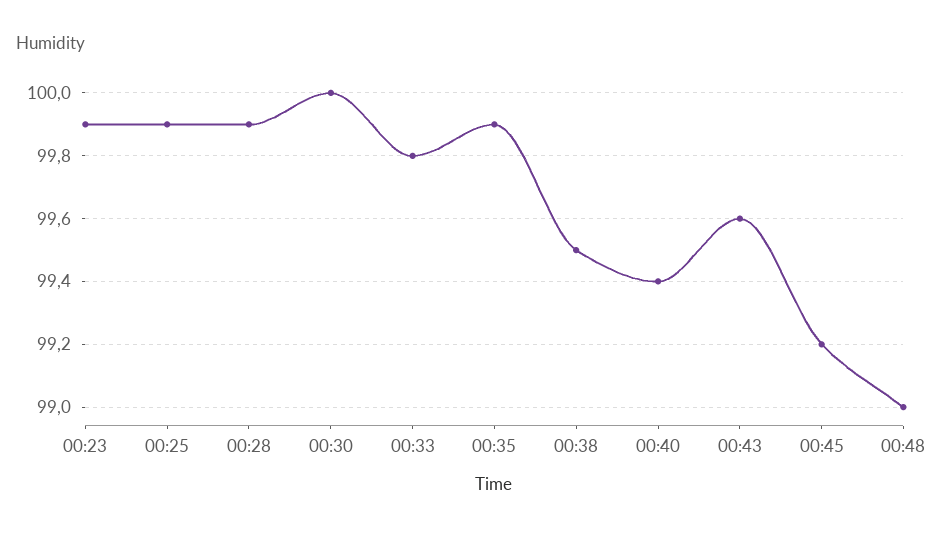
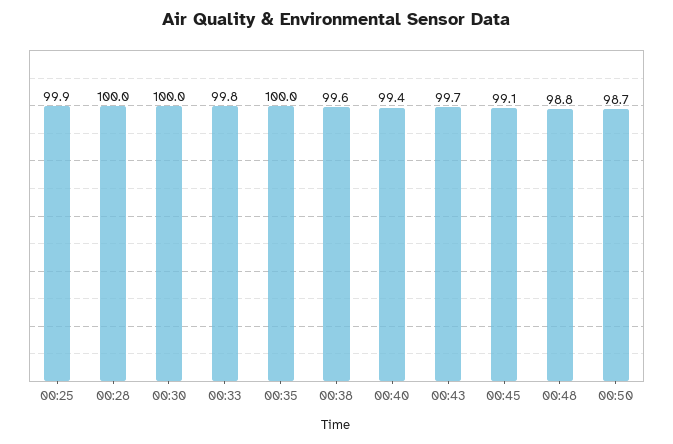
00:23: 99.9 -> none
00:28: 99.9 -> 100
00:35: 99.9 -> 100
00:38: 99.5 -> 99.6
00:43: 99.6 -> 99.7
00:45: 99.2 -> 99.1
00:48: 99 -> 98.8
00:50: none -> 98.7

